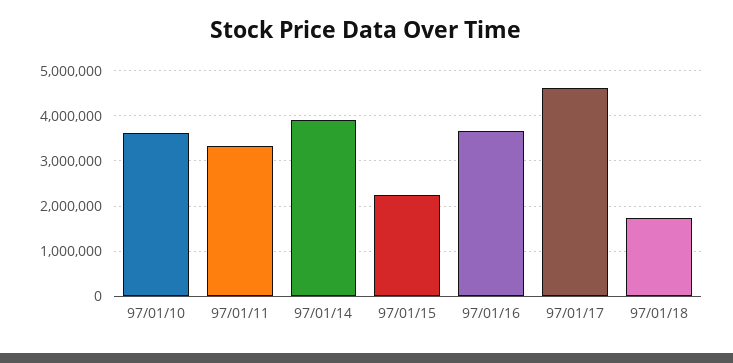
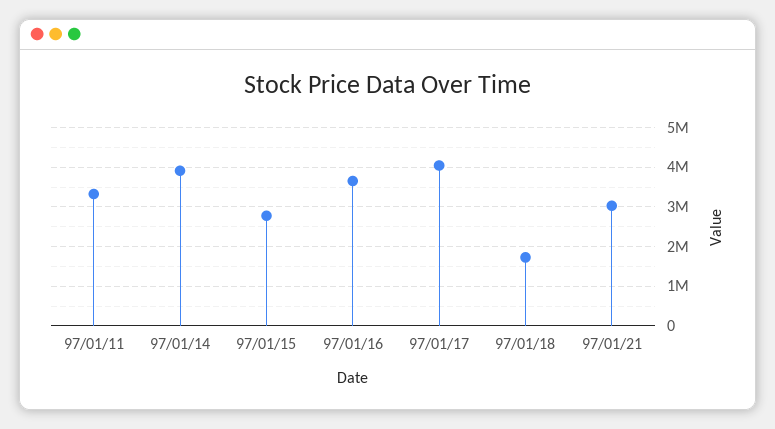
97/01/10: 3600000 -> none
97/01/15: 2200000 -> 2800000
97/01/17: 4600000 -> 4000000
97/01/21: none -> 3000000

